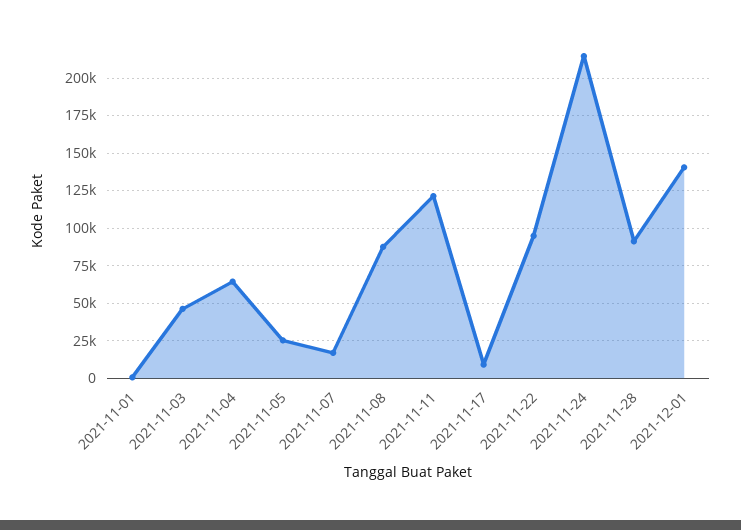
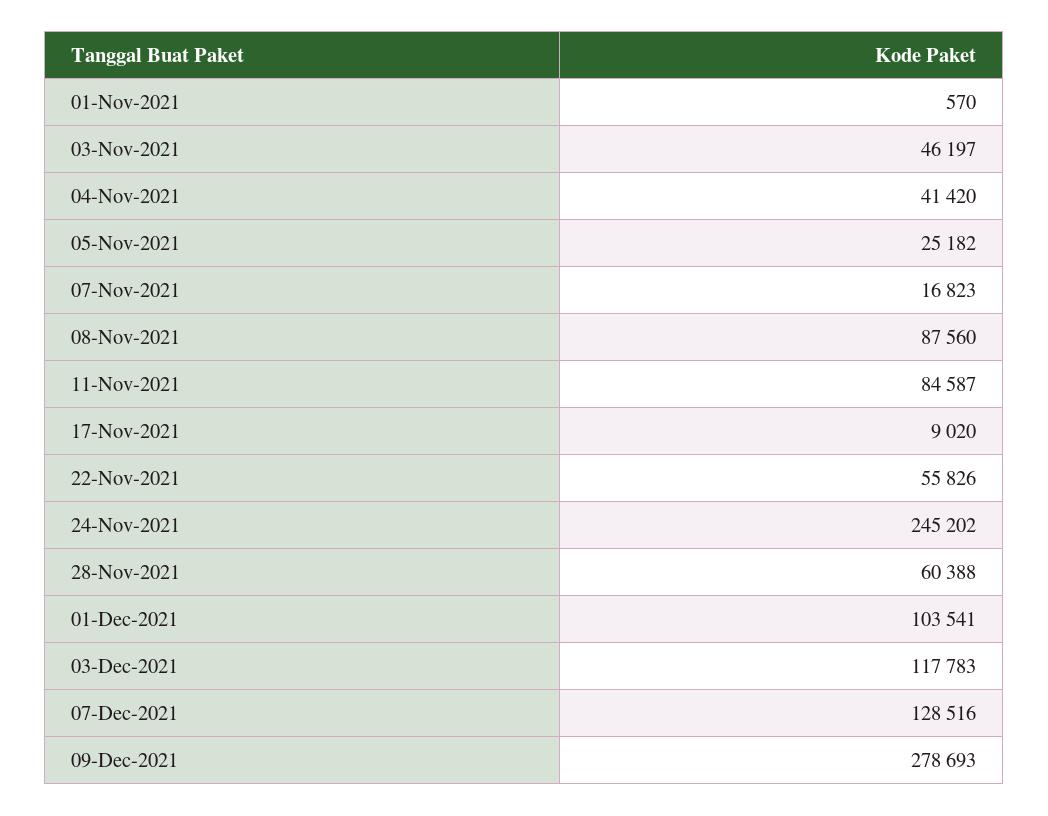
2021-11-04: 65000 -> 41420
2021-11-11: 120000 -> 84587
2021-11-22: 95000 -> 55826
2021-11-24: 215000 -> 245202
2021-11-28: 90000 -> 60388
2021-12-01: 140000 -> 103541
03-Dec-2021: none -> 117783
07-Dec-2021: none -> 128516
09-Dec-2021: none -> 278693

